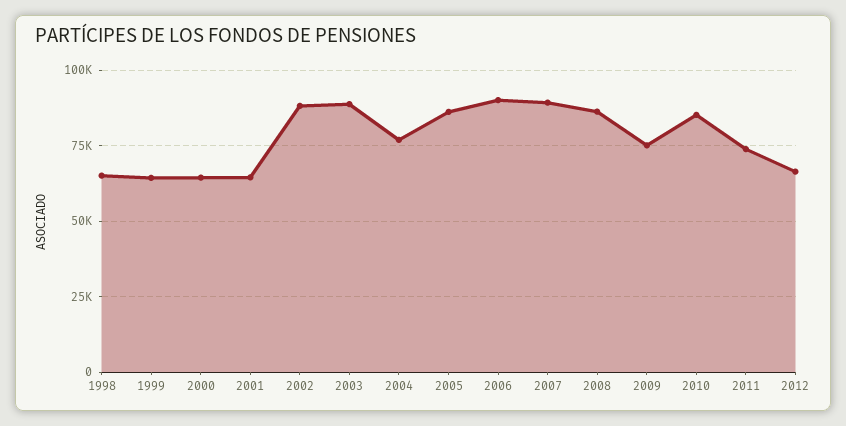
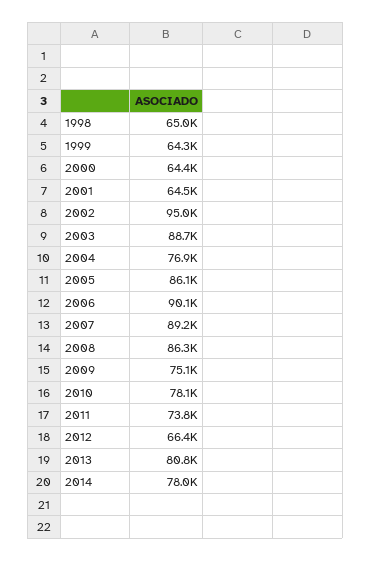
2002: 87500 -> 95000
2010: 85000 -> 78100
2013: none -> 80800
2014: none -> 78000

